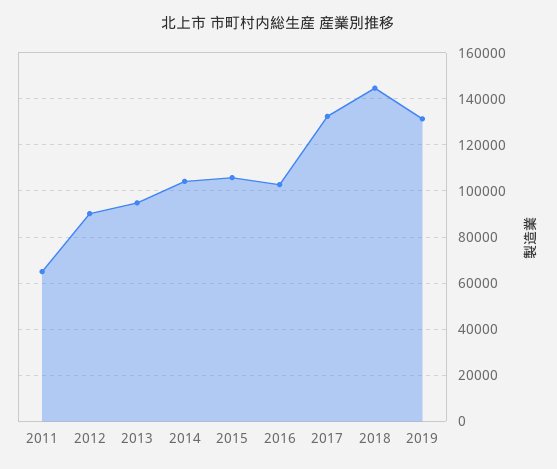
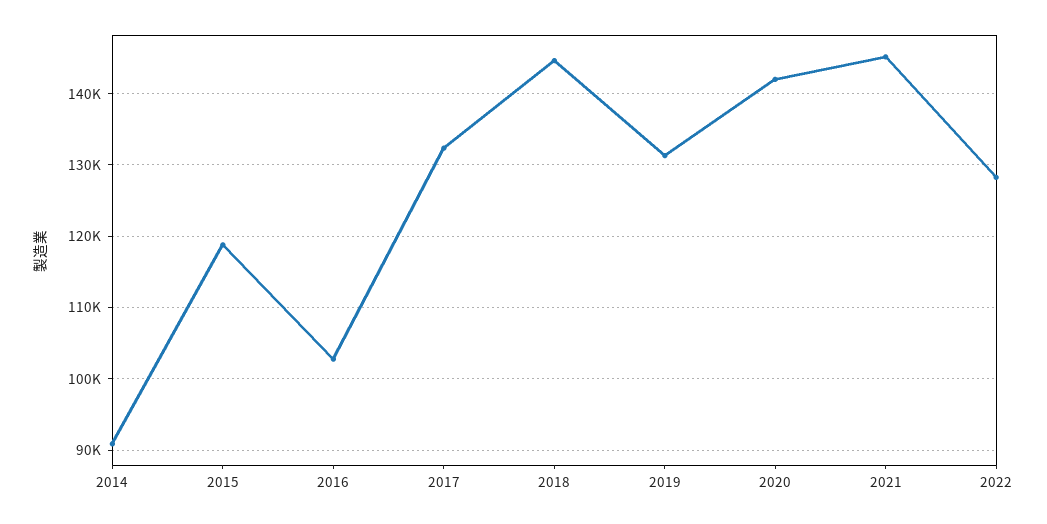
2011: 65000 -> none
2012: 90000 -> none
2013: 95000 -> none
2014: 105000 -> 91000
2015: 105000 -> 119000
2020: none -> 142000
2021: none -> 145000
2022: none -> 128000

